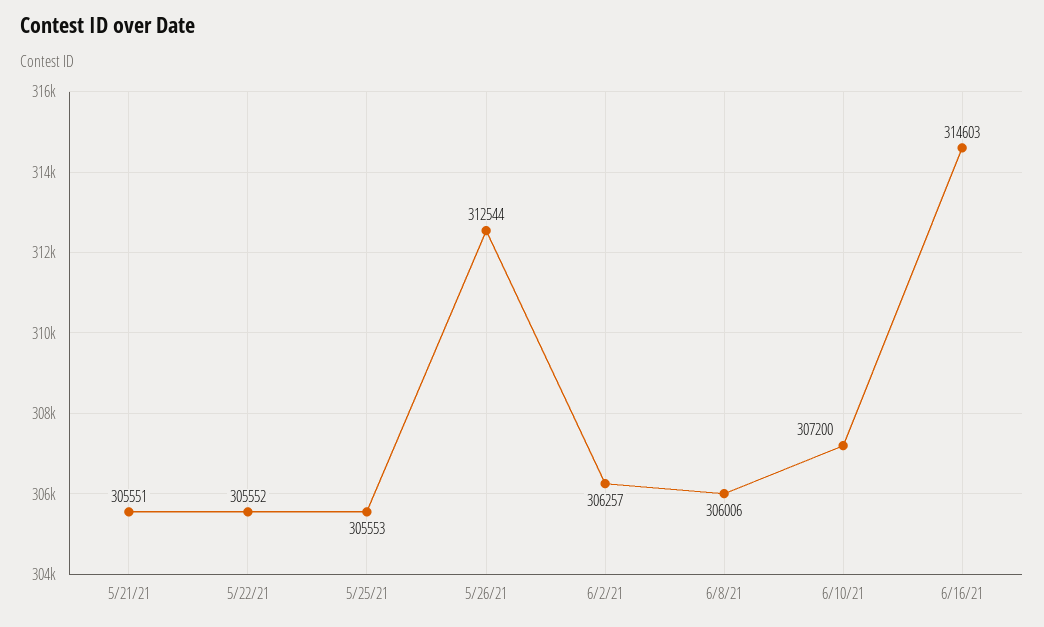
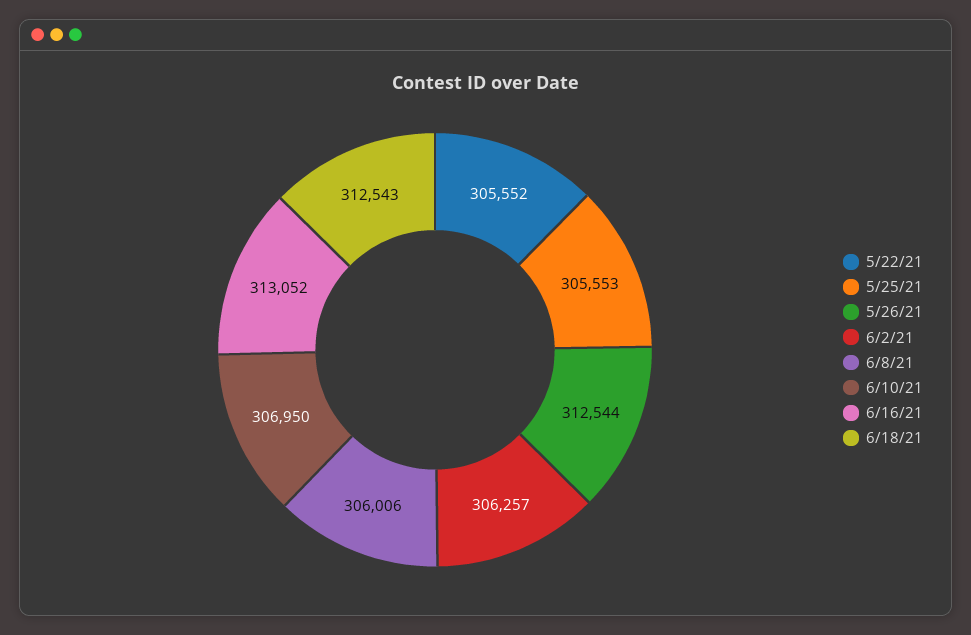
5/21/21: 305551 -> none
6/10/21: 307200 -> 306950
6/16/21: 314603 -> 313052
6/18/21: none -> 312543

